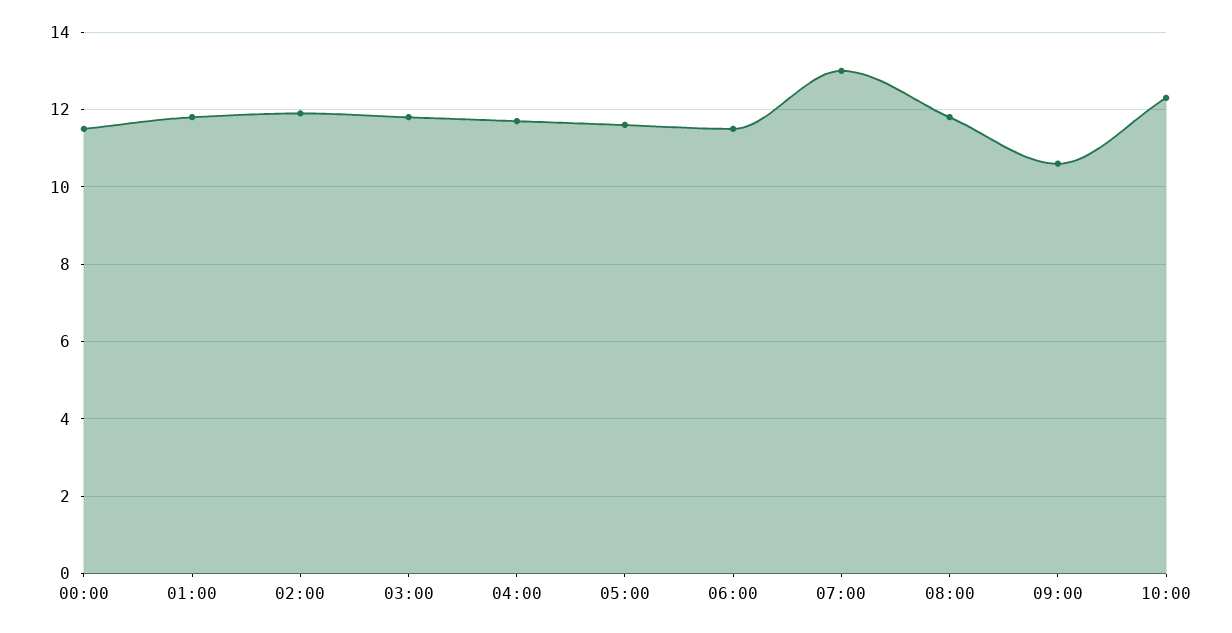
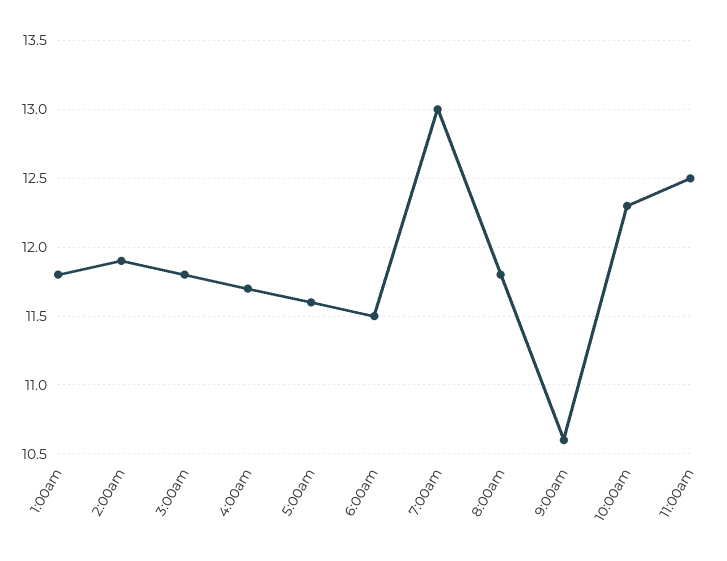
00:00: 11.5 -> none
11:00am: none -> 12.5

